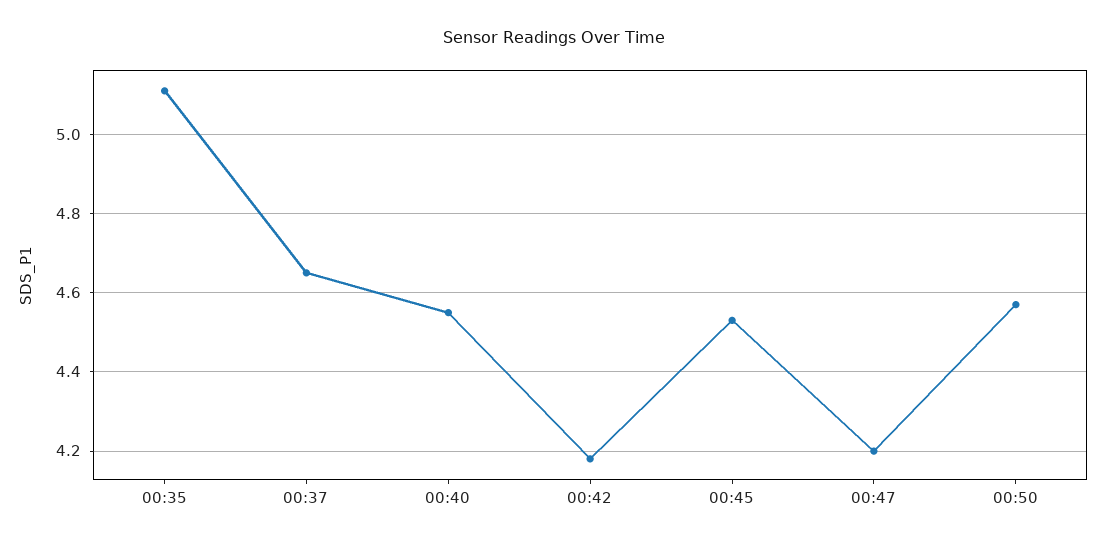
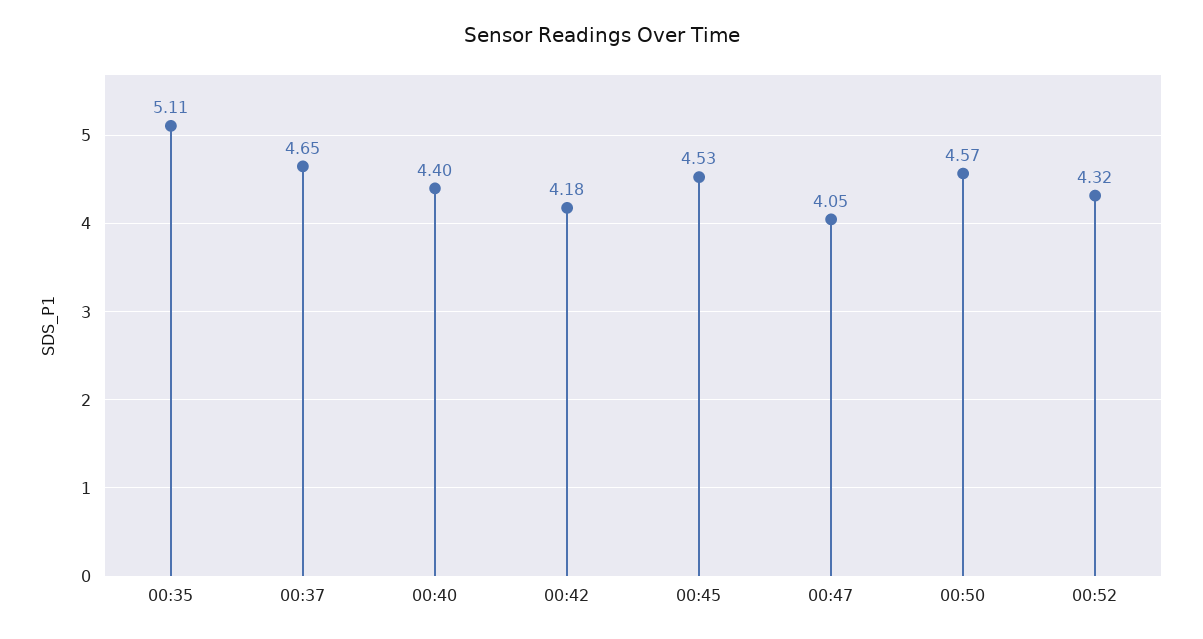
00:40: 4.55 -> 4.4
00:47: 4.2 -> 4.05
00:52: none -> 4.32

